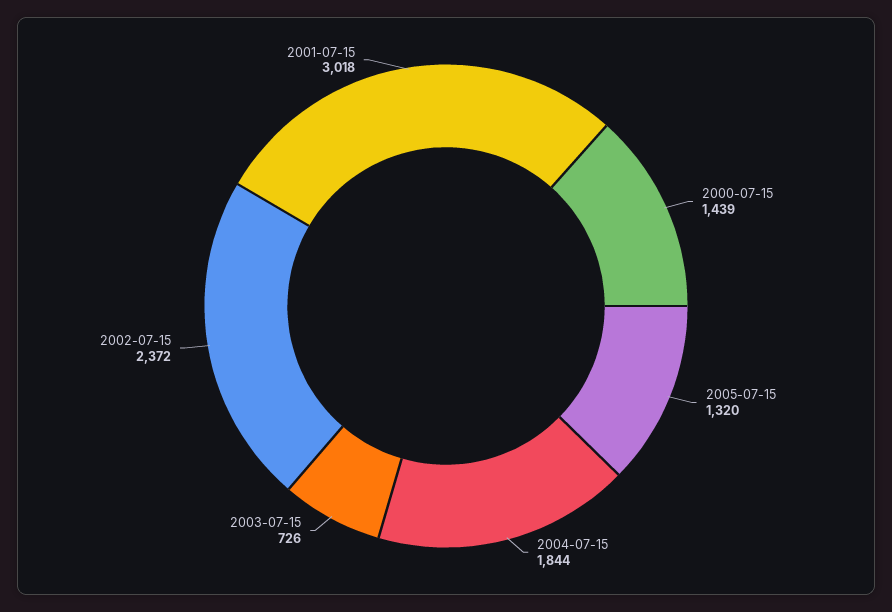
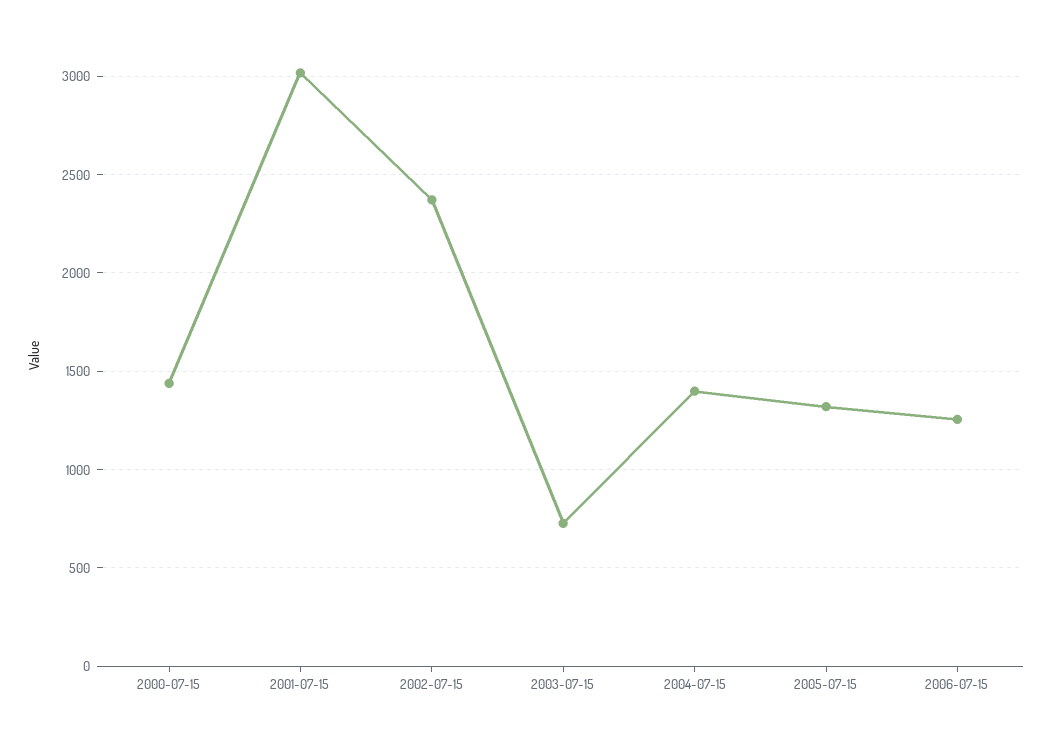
2004-07-15: 1844 -> 1400
2006-07-15: none -> 1250

